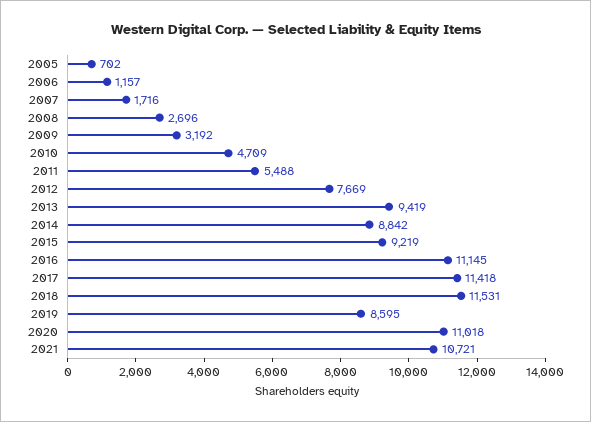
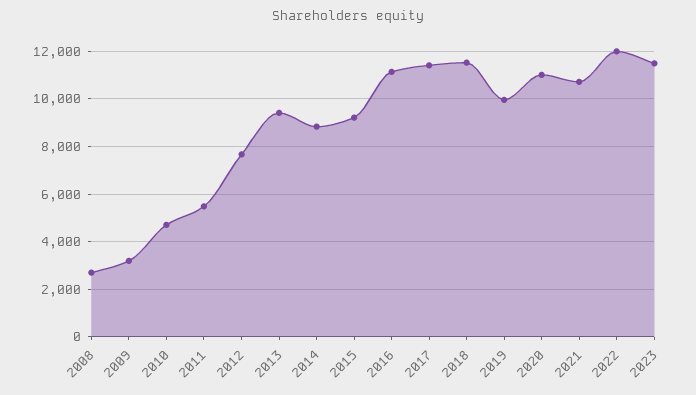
2005: 702 -> none
2006: 1157 -> none
2007: 1716 -> none
2019: 8595 -> 10000
2022: none -> 12000
2023: none -> 11500

